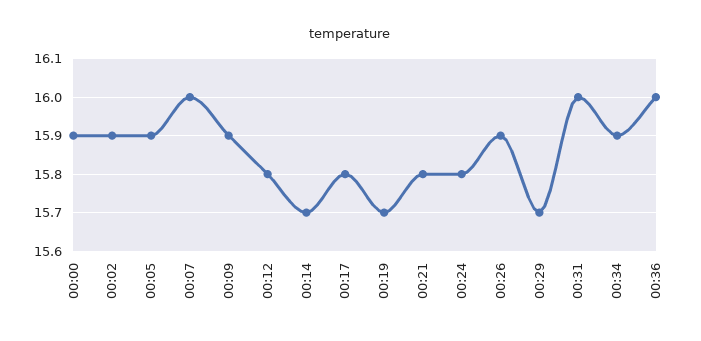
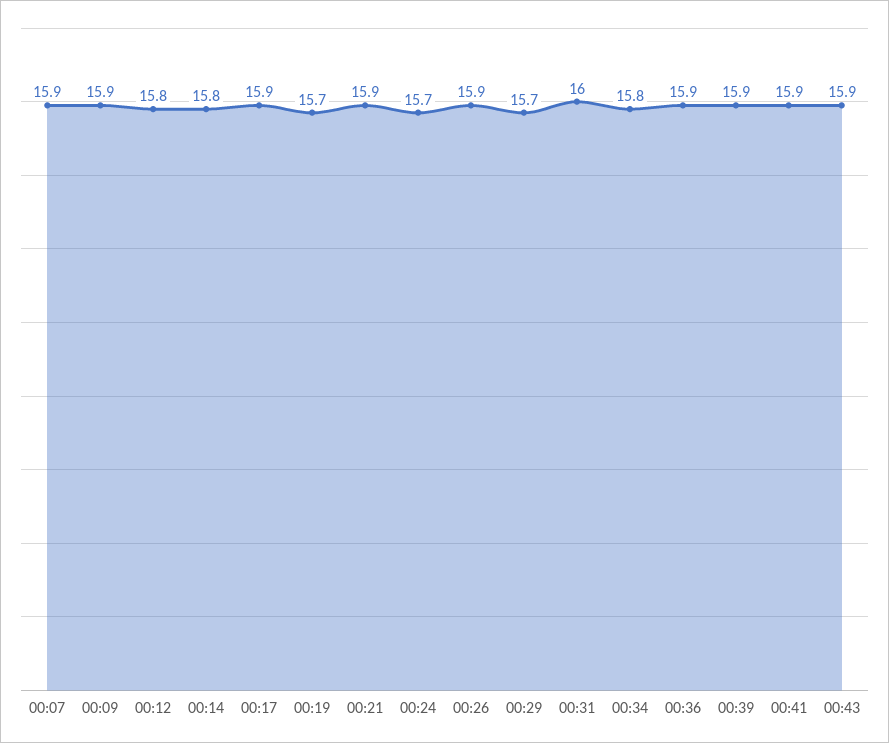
00:00: 15.9 -> none
00:02: 15.9 -> none
00:05: 15.9 -> none
00:07: 16 -> 15.9
00:14: 15.7 -> 15.8
00:17: 15.8 -> 15.9
00:21: 15.8 -> 15.9
00:24: 15.8 -> 15.7
00:34: 15.9 -> 15.8
00:36: 16 -> 15.9
00:39: none -> 15.9
00:41: none -> 15.9
00:43: none -> 15.9

